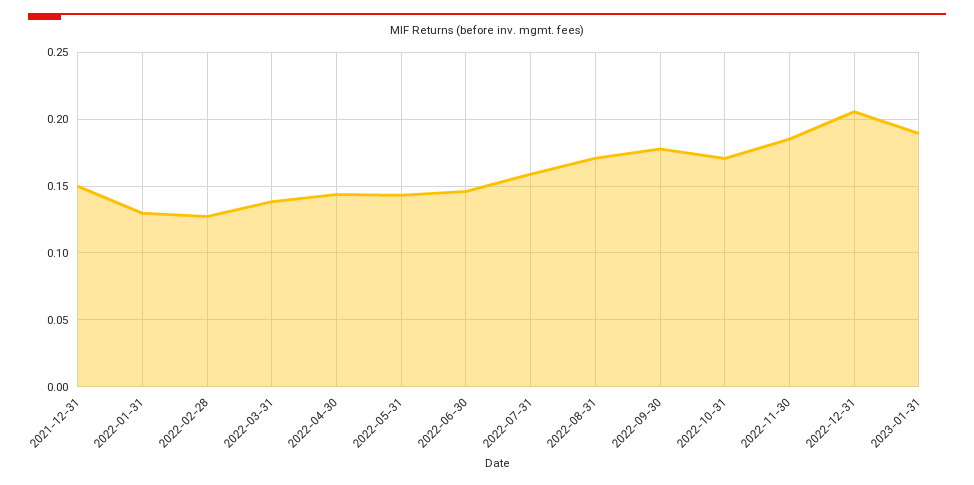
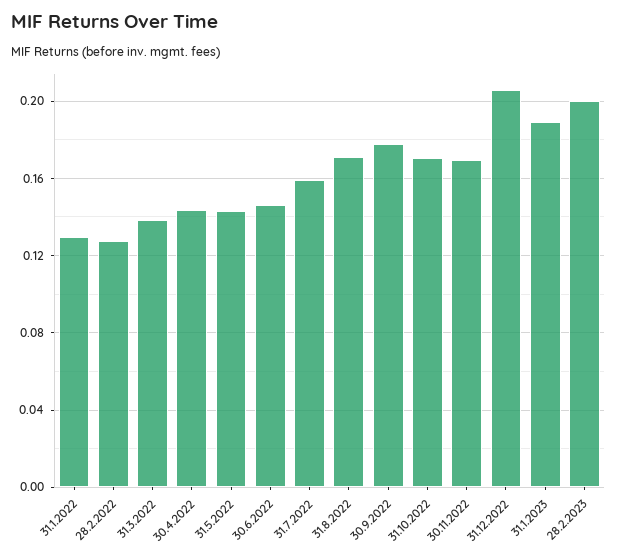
2021-12-31: 0.15 -> none
2022-11-30: 0.185 -> 0.17
28.2.2023: none -> 0.2

